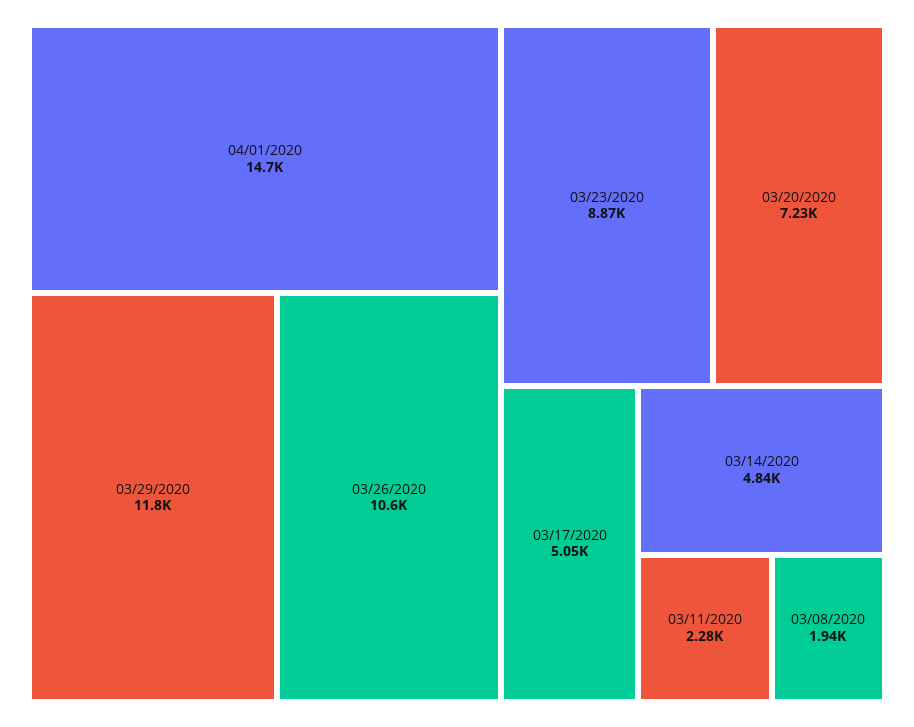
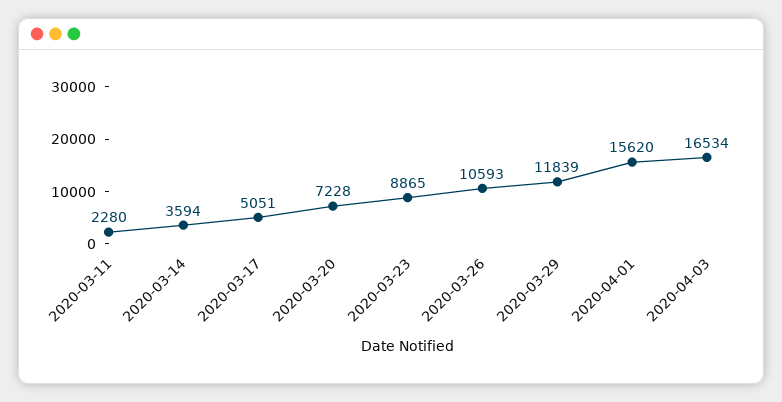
04/01/2020: 14700 -> 15620
03/14/2020: 4840 -> 3594
03/08/2020: 1940 -> none
2020-04-03: none -> 16534

